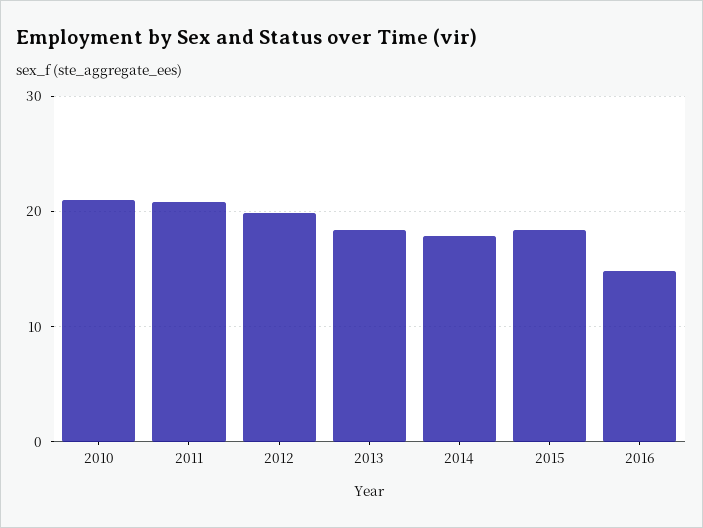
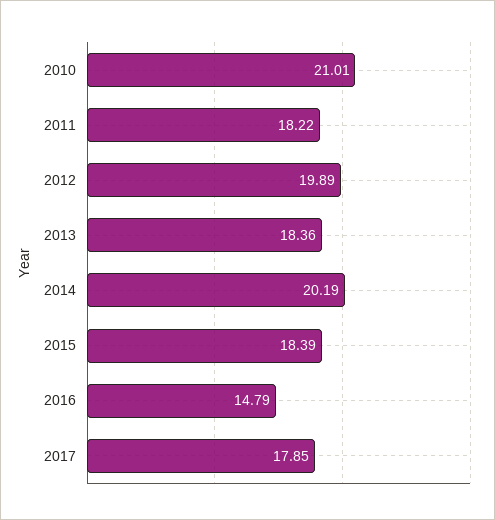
2011: 21 -> 18.22
2014: 18 -> 20.19
2017: none -> 17.85

